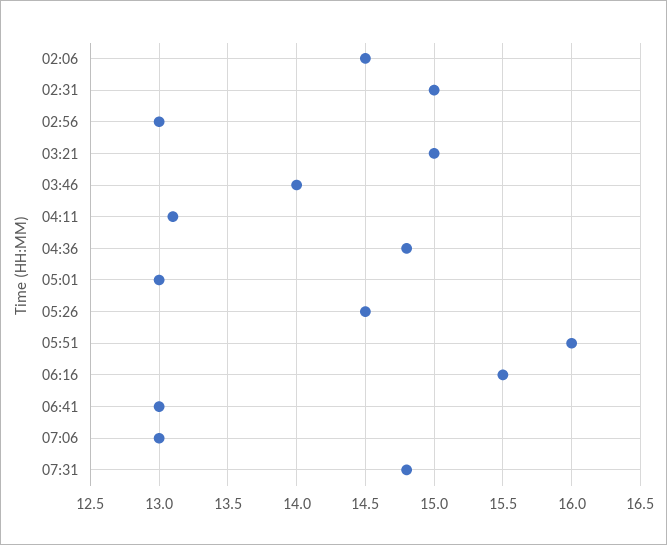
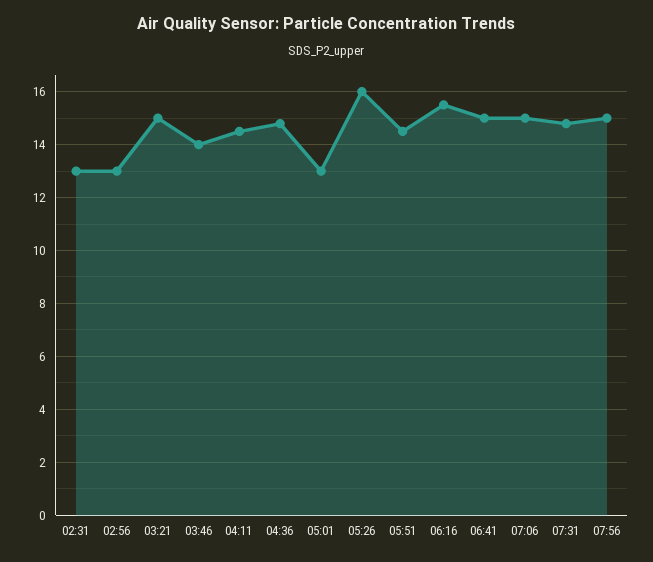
02:06: 14.5 -> none
02:31: 15 -> 13
04:11: 13.1 -> 14.5
05:26: 14.5 -> 16
05:51: 16 -> 14.5
06:41: 13 -> 15
07:06: 13 -> 15
07:56: none -> 15

